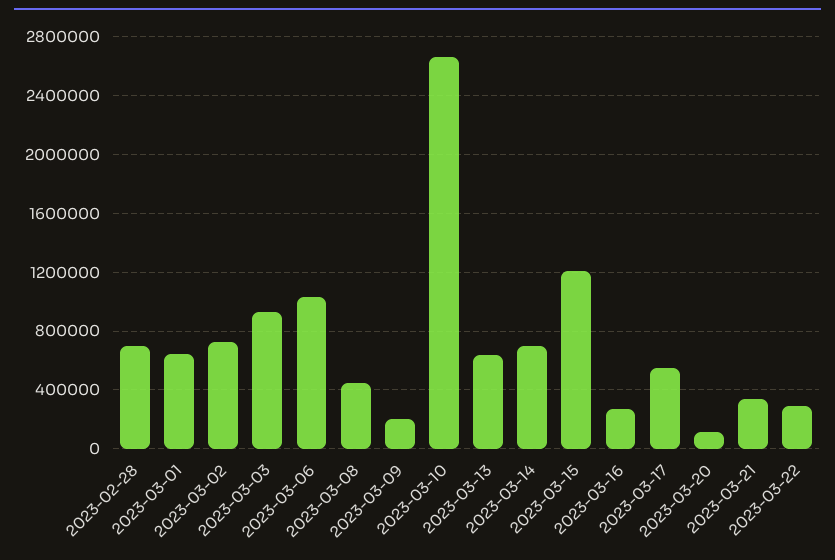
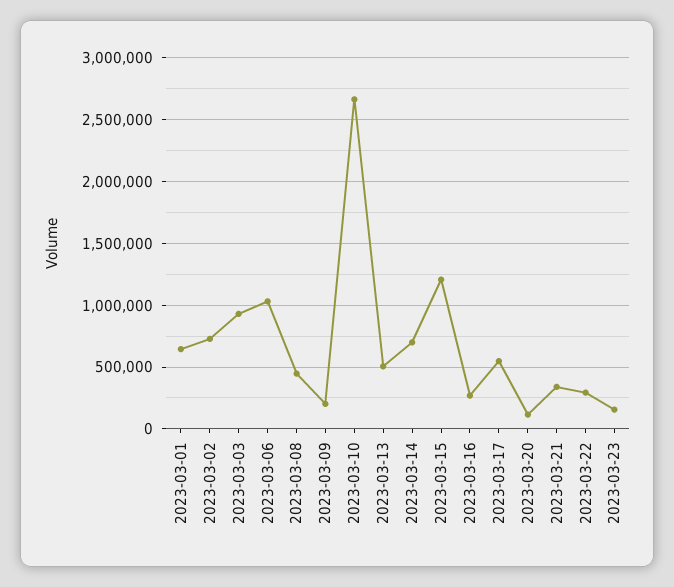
2023-02-28: 700000 -> none
2023-03-13: 650000 -> 500000
2023-03-23: none -> 150000

